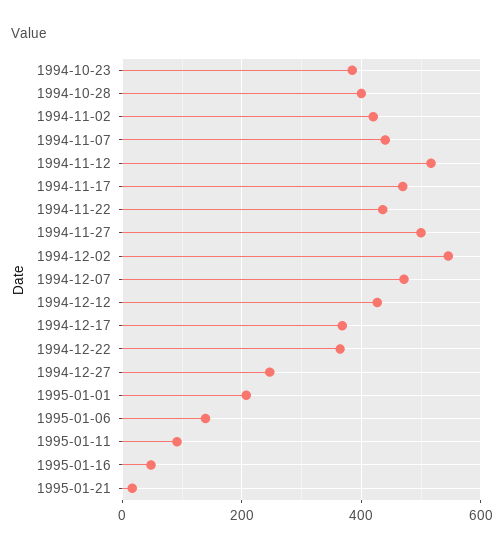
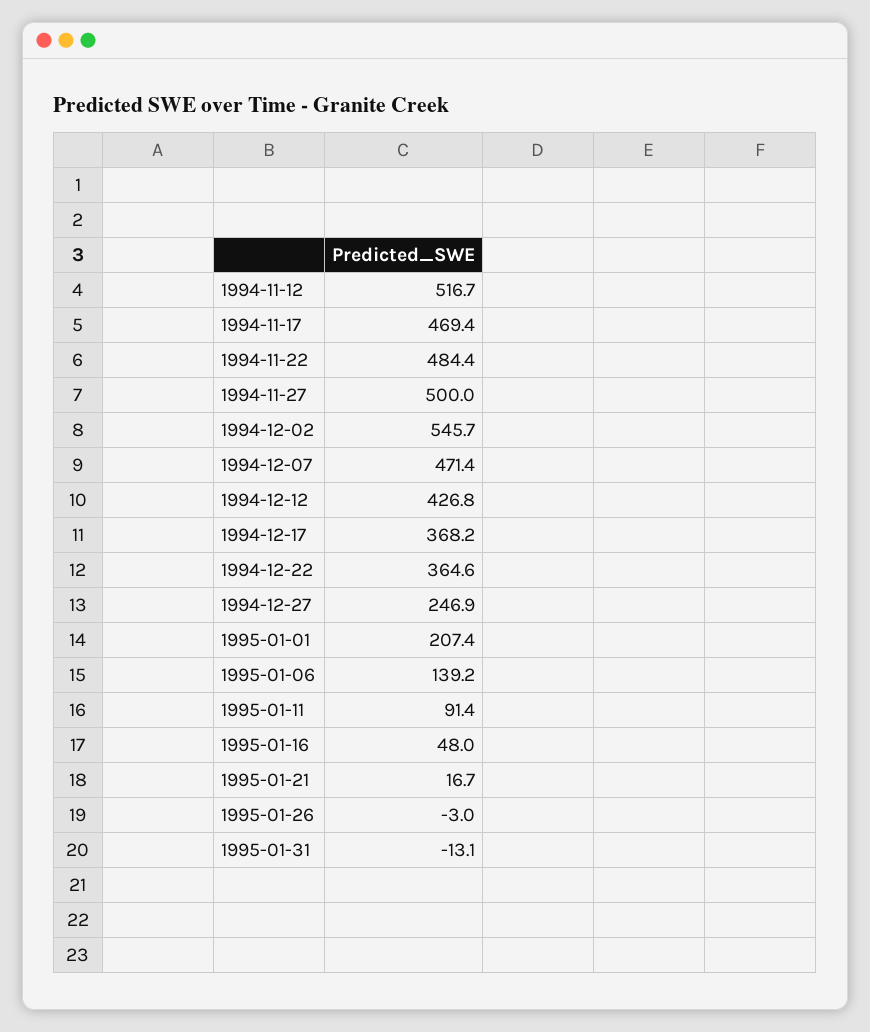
1994-10-23: 380 -> none
1994-10-28: 400 -> none
1994-11-02: 420 -> none
1994-11-07: 440 -> none
1994-11-22: 440 -> 484.4
1995-01-26: none -> -3
1995-01-31: none -> -13.1

